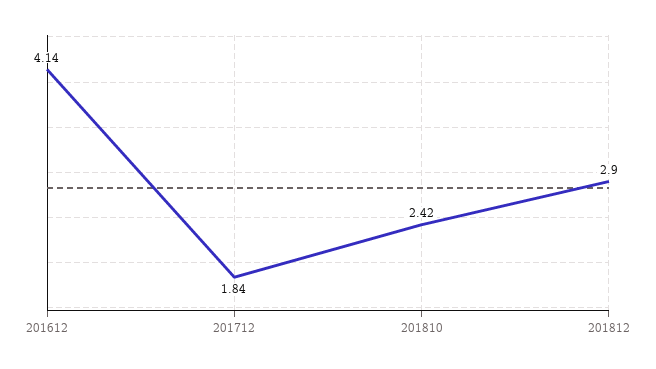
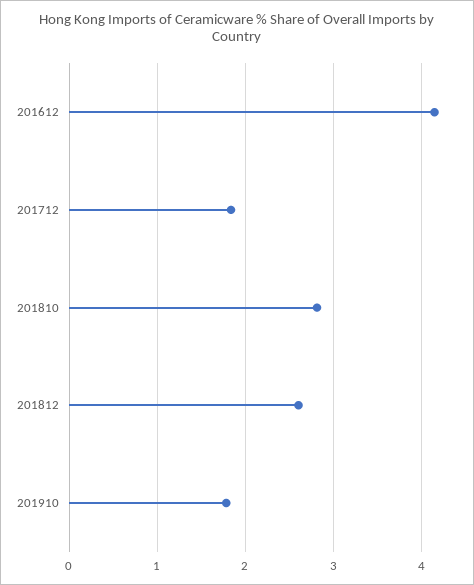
201810: 2.42 -> 2.8
201812: 2.9 -> 2.6
201910: none -> 1.8

